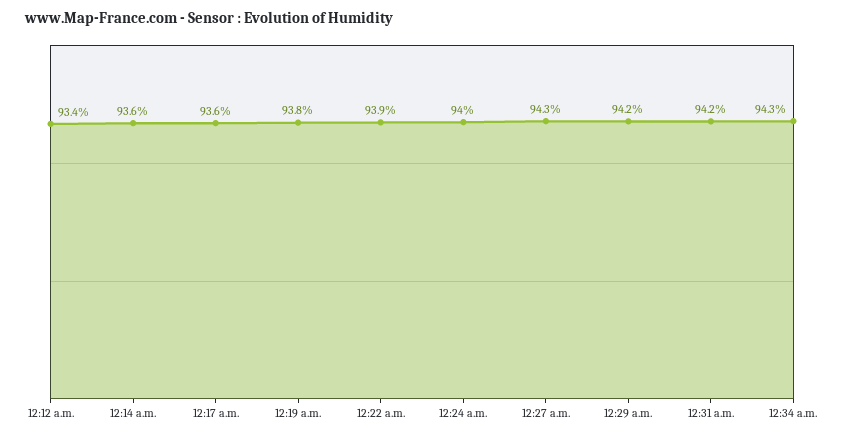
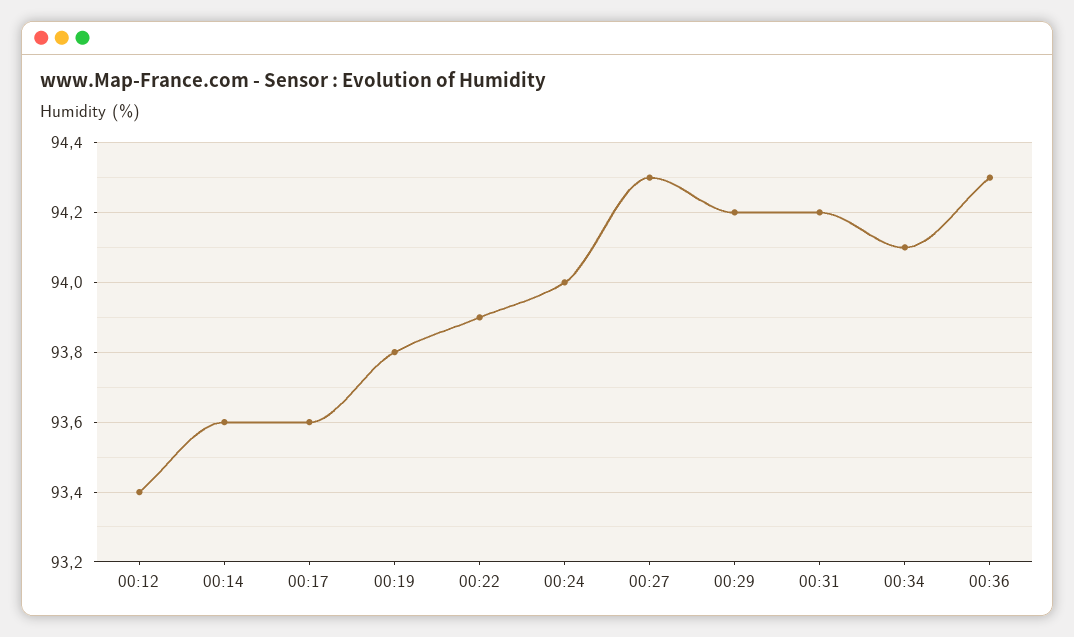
12:34 a.m.: 94.3 -> 94.1
00:36: none -> 94.3

